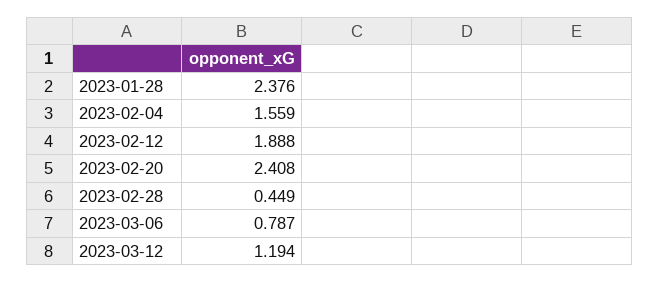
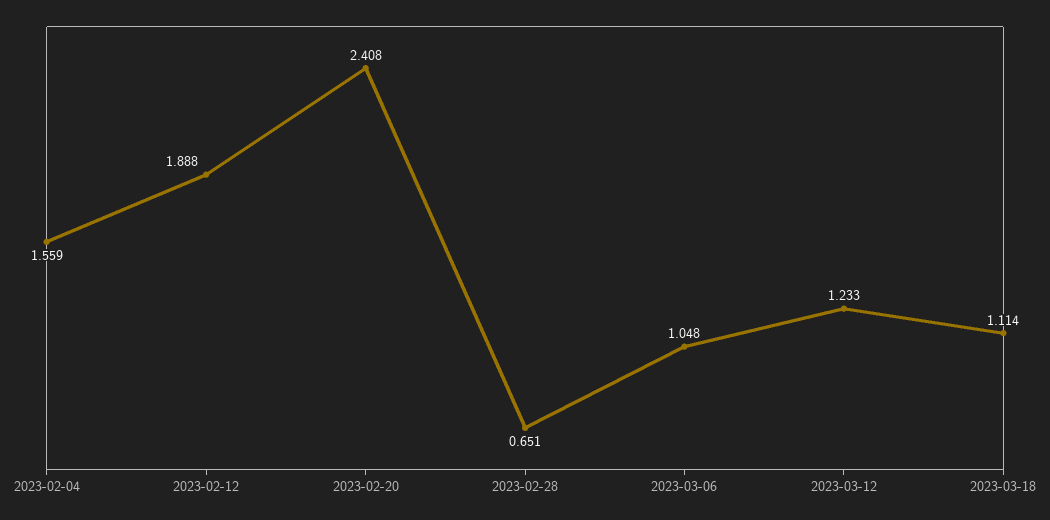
2023-01-28: 2.376 -> none
2023-02-28: 0.449 -> 0.651
2023-03-06: 0.787 -> 1.048
2023-03-12: 1.194 -> 1.233
2023-03-18: none -> 1.114

